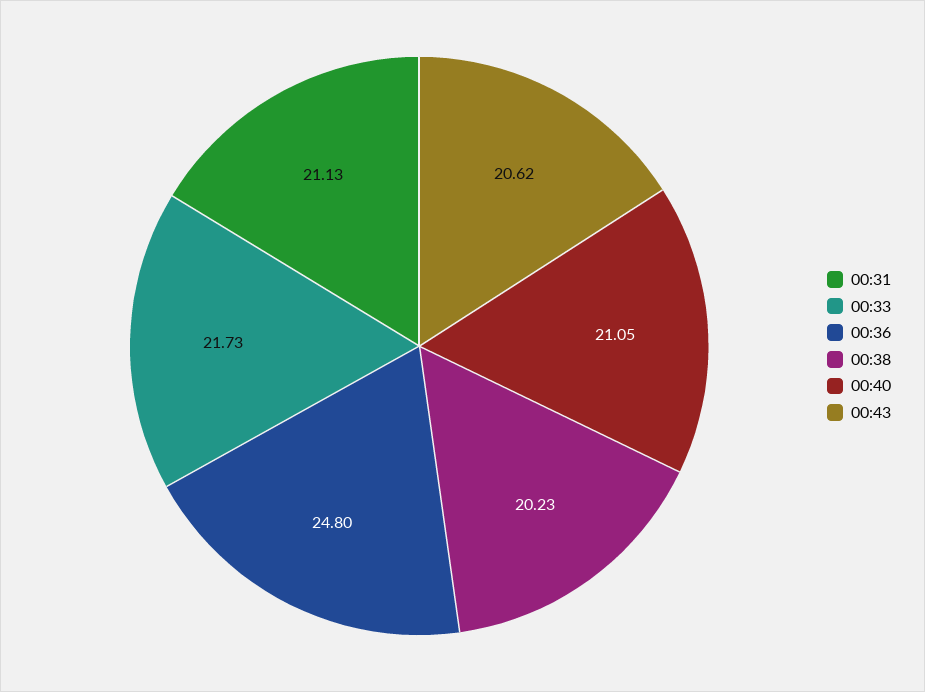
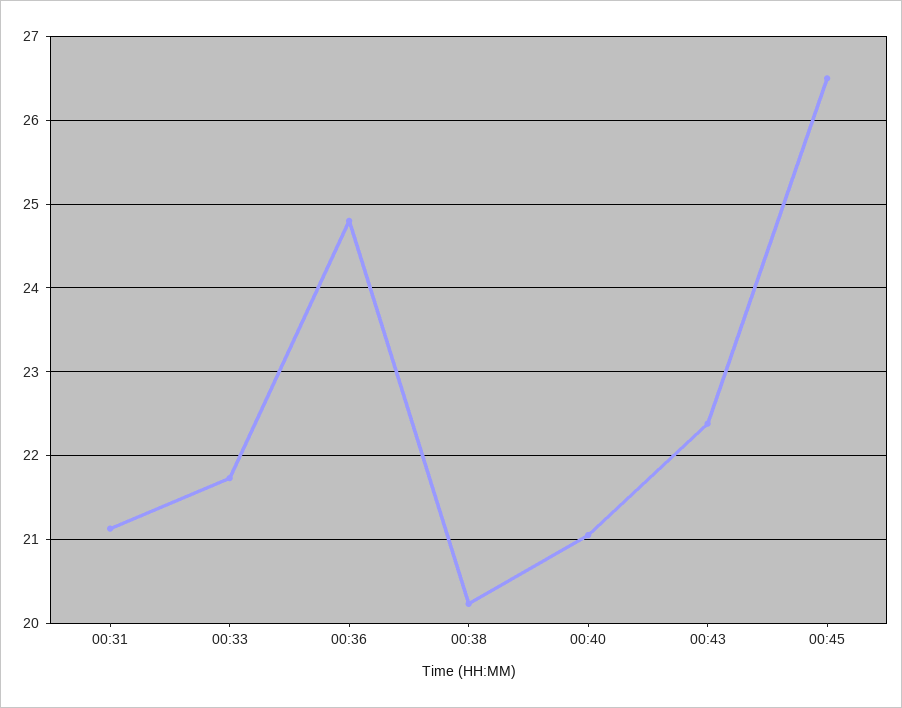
00:43: 20.62 -> 22.4
00:45: none -> 26.5

